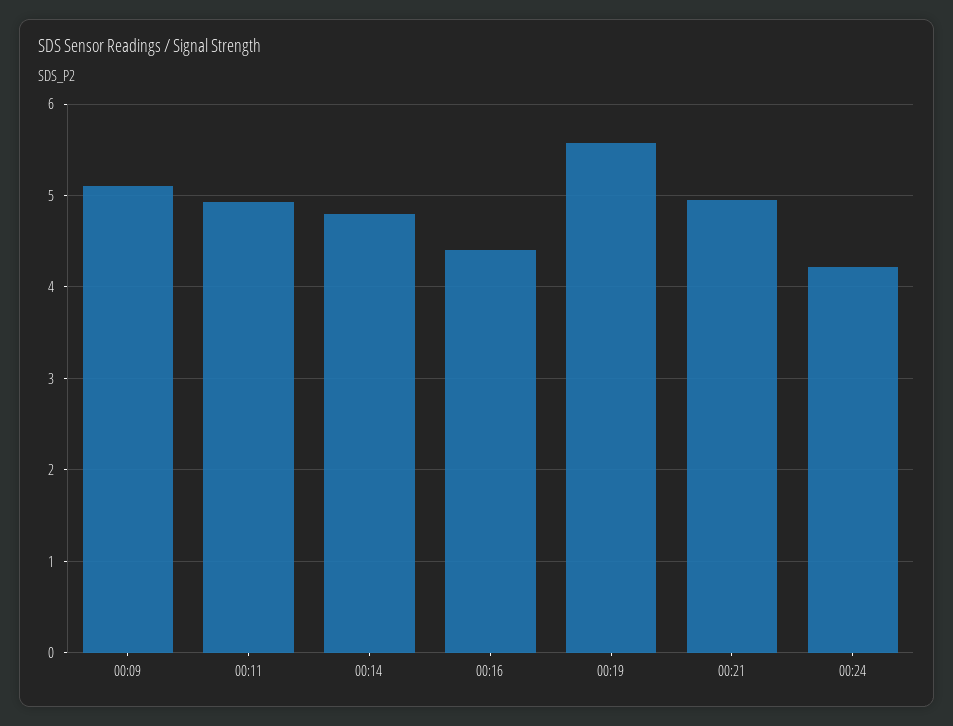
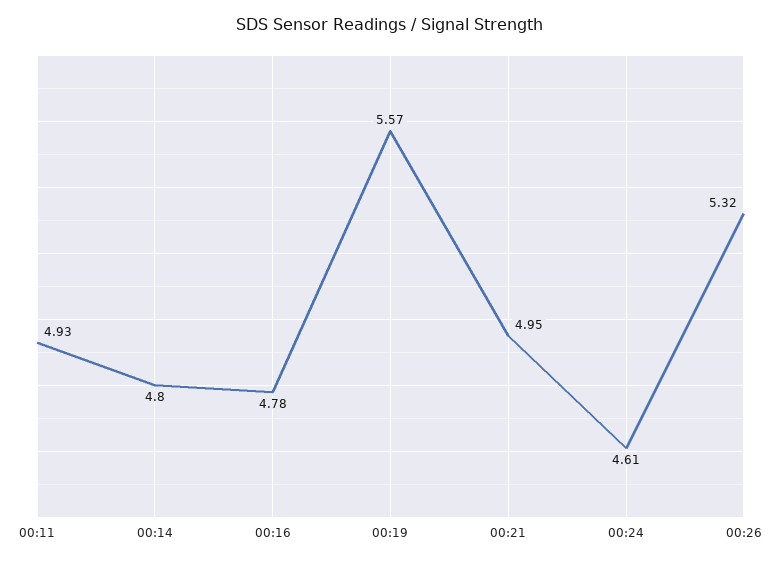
00:09: 5.1 -> none
00:16: 4.4 -> 4.78
00:24: 4.2 -> 4.61
00:26: none -> 5.32

